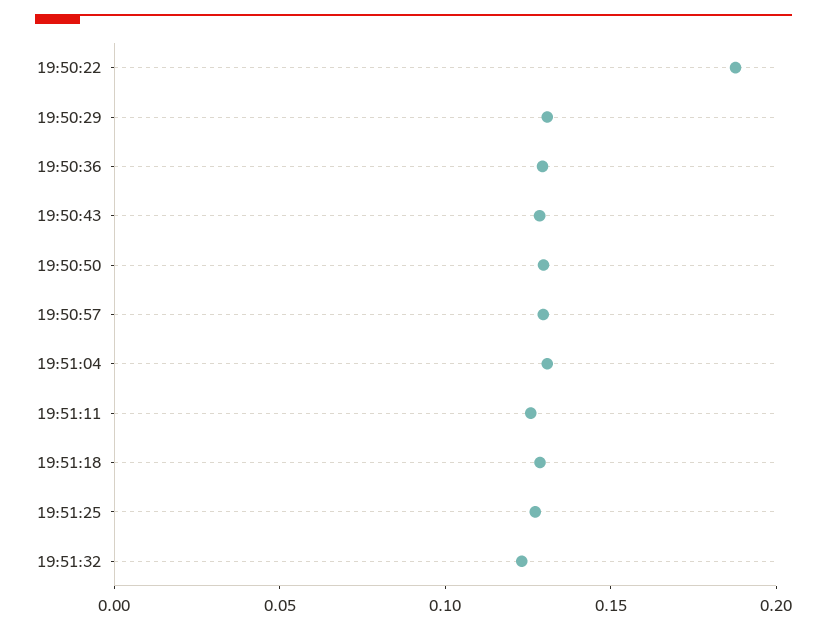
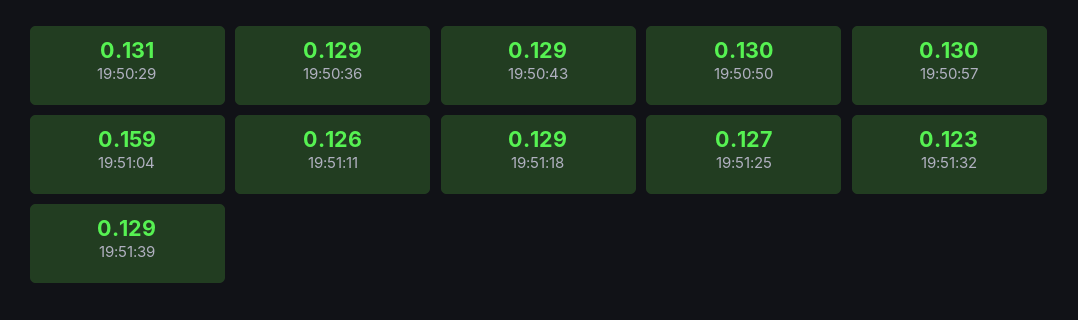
19:50:22: 0.19 -> none
19:51:04: 0.13 -> 0.159
19:51:39: none -> 0.129

